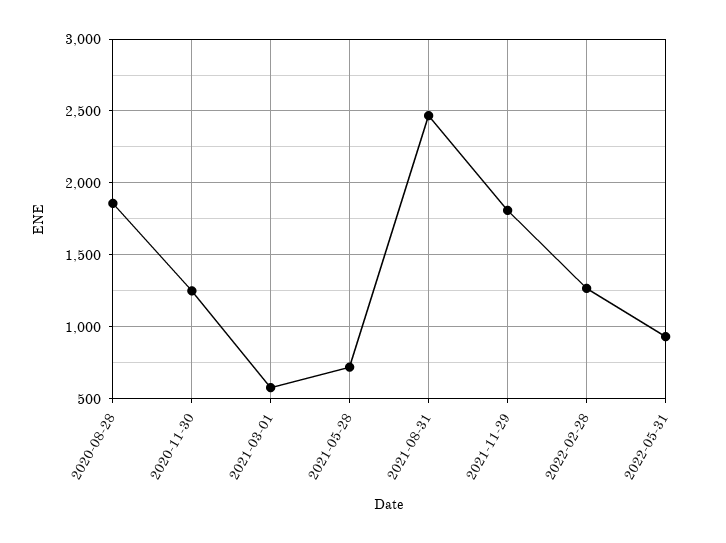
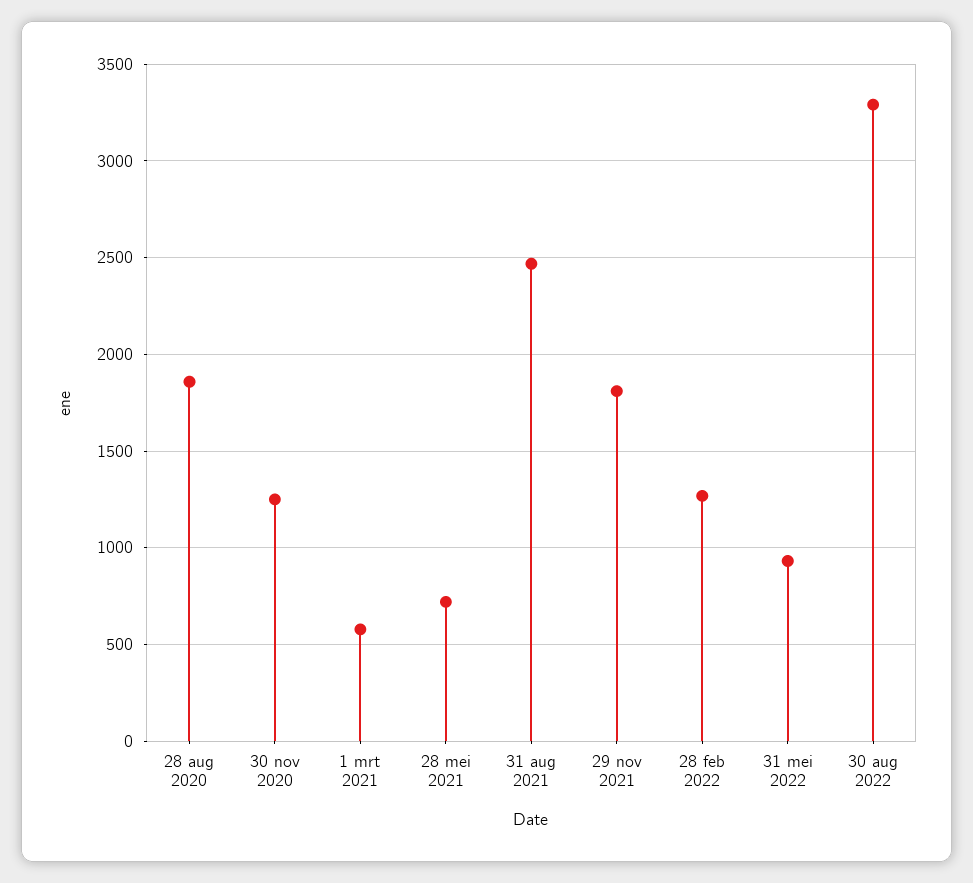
30 aug 2022: none -> 3300

